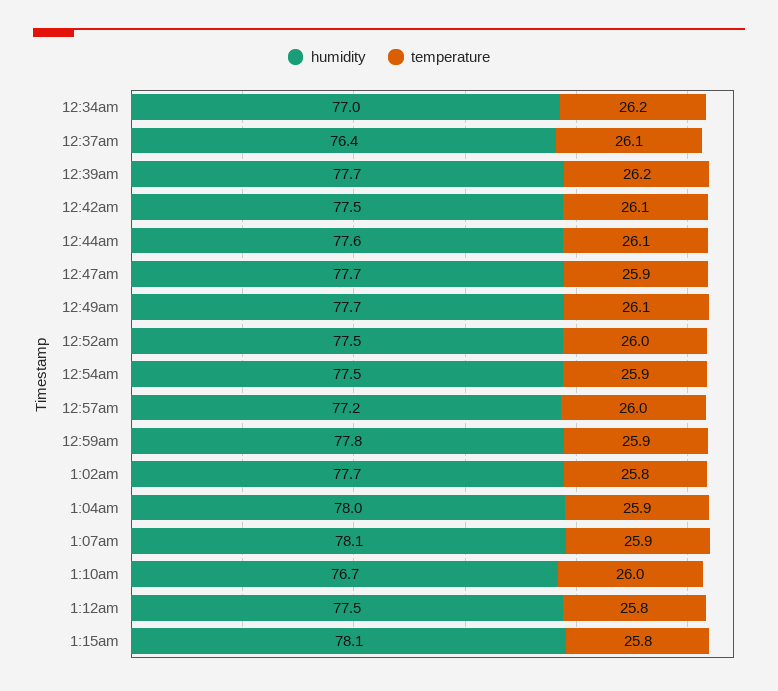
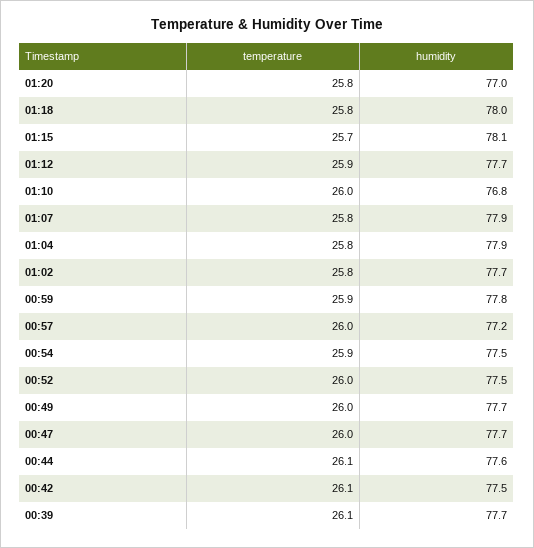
humidity, 12:34am: 77 -> none
temperature, 12:34am: 26.2 -> none
humidity, 12:37am: 76.4 -> none
temperature, 12:37am: 26.1 -> none
temperature, 12:39am: 26.2 -> 26.1
temperature, 12:47am: 25.9 -> 26
temperature, 12:49am: 26.1 -> 26
humidity, 1:04am: 78 -> 77.9
temperature, 1:04am: 25.9 -> 25.8
humidity, 1:07am: 78.1 -> 77.9
temperature, 1:07am: 25.9 -> 25.8
humidity, 1:10am: 76.7 -> 76.8
humidity, 1:12am: 77.5 -> 77.7
temperature, 1:12am: 25.8 -> 25.9
temperature, 1:15am: 25.8 -> 25.7
temperature, 01:20: none -> 25.8
humidity, 01:20: none -> 77
temperature, 01:18: none -> 25.8
humidity, 01:18: none -> 78

